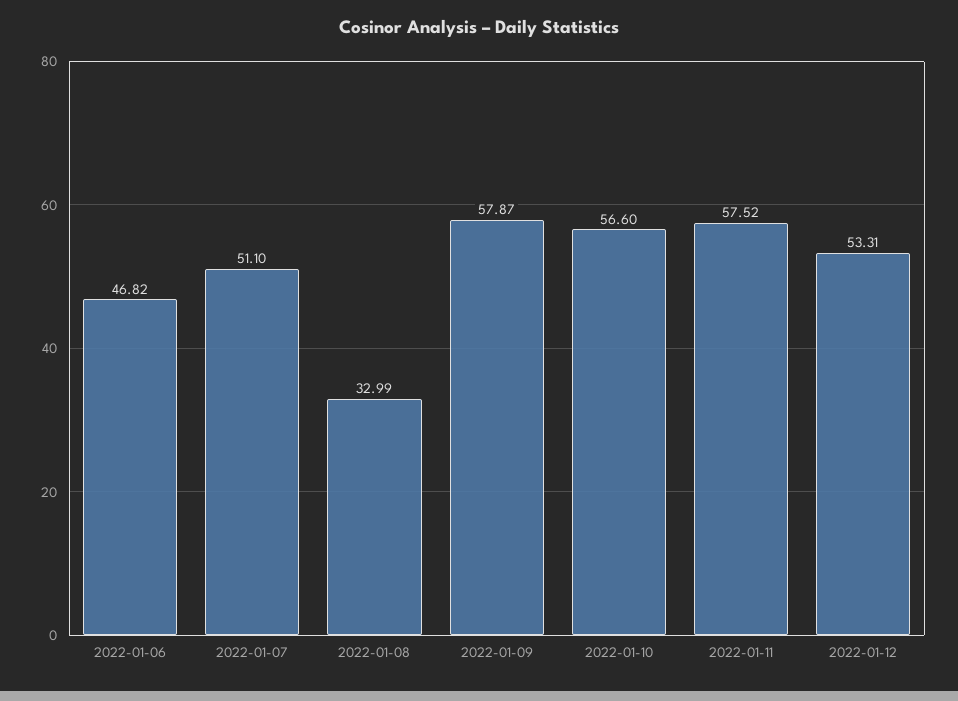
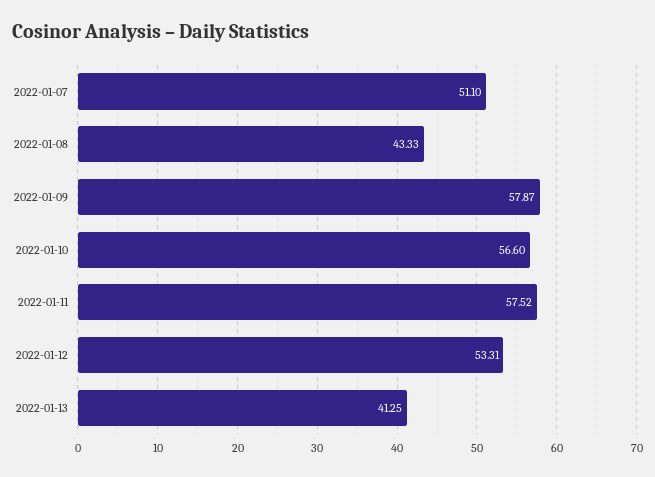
2022-01-06: 46.82 -> none
2022-01-08: 32.99 -> 43.33
2022-01-13: none -> 41.25

